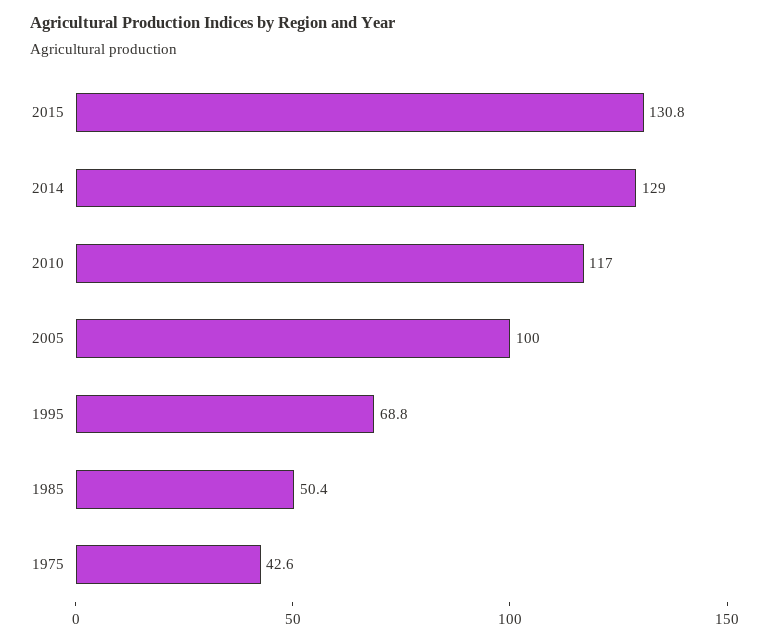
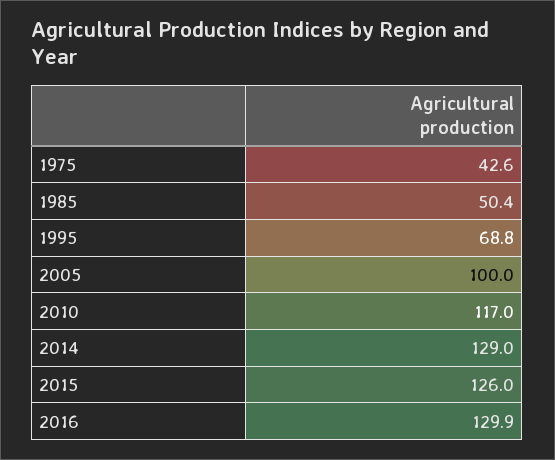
2015: 130.8 -> 126
2016: none -> 129.9

